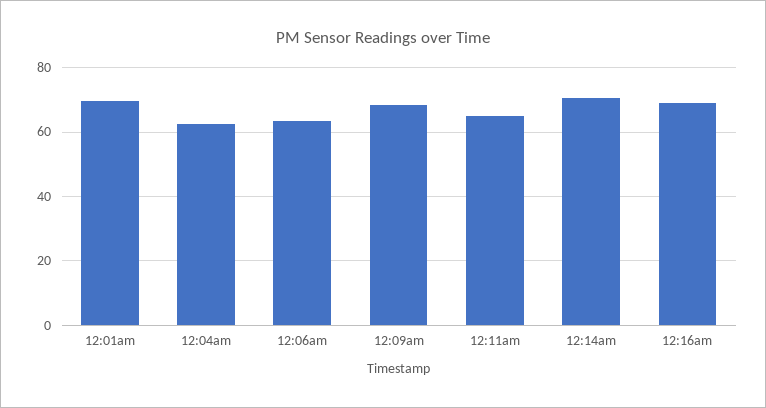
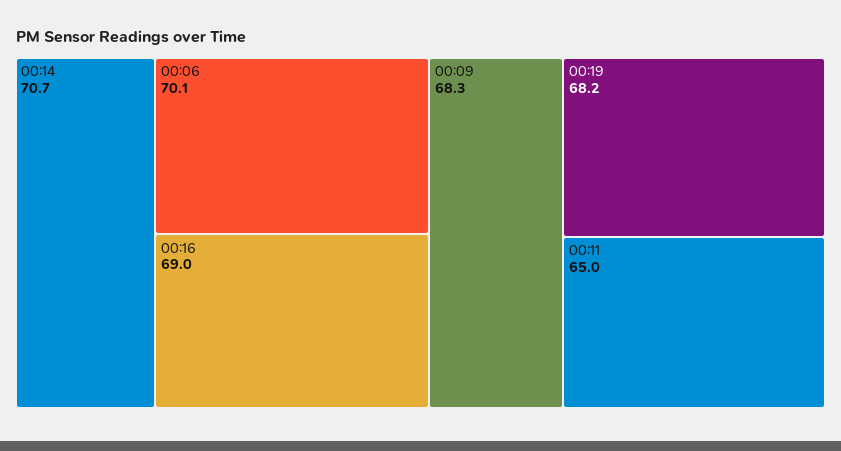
12:01am: 70 -> none
12:04am: 62 -> none
12:06am: 64 -> 70.1
00:19: none -> 68.2

